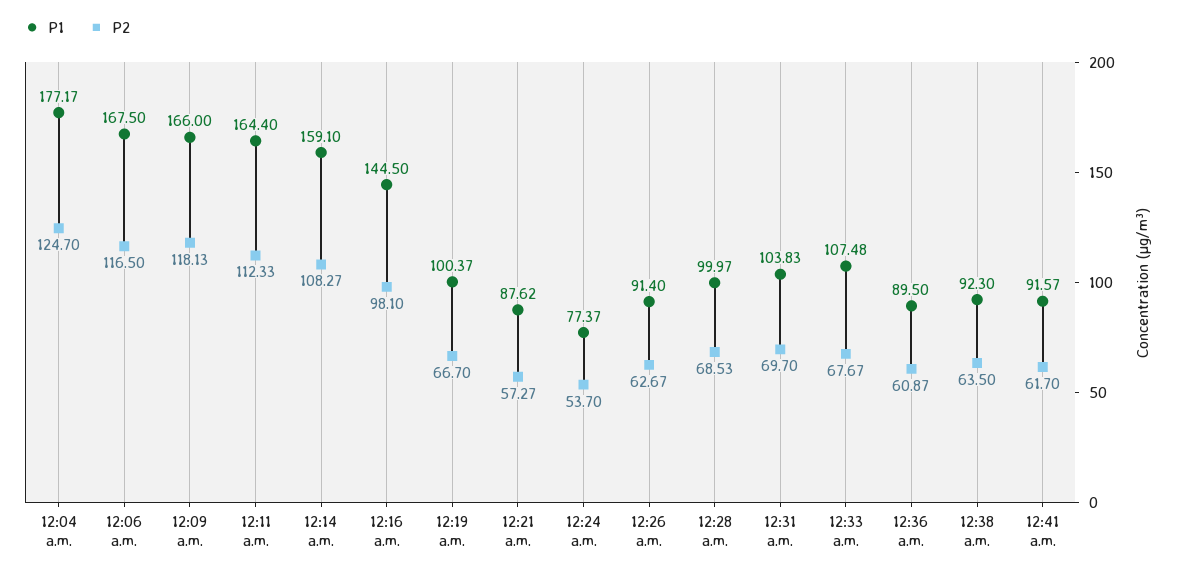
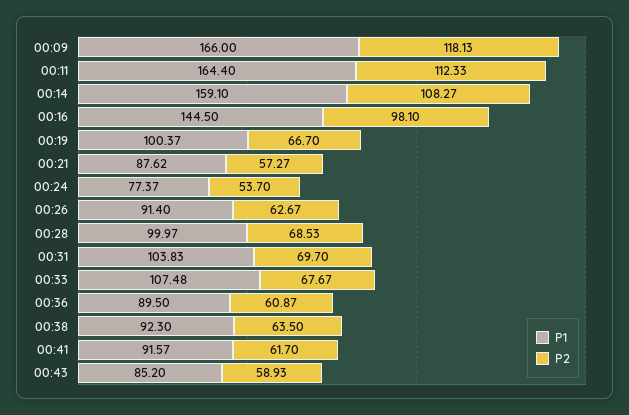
P1, 12:04 a.m.: 177.17 -> none
P2, 12:04 a.m.: 124.7 -> none
P1, 12:06 a.m.: 167.5 -> none
P2, 12:06 a.m.: 116.5 -> none
P1, 00:43: none -> 85.2
P2, 00:43: none -> 58.93

